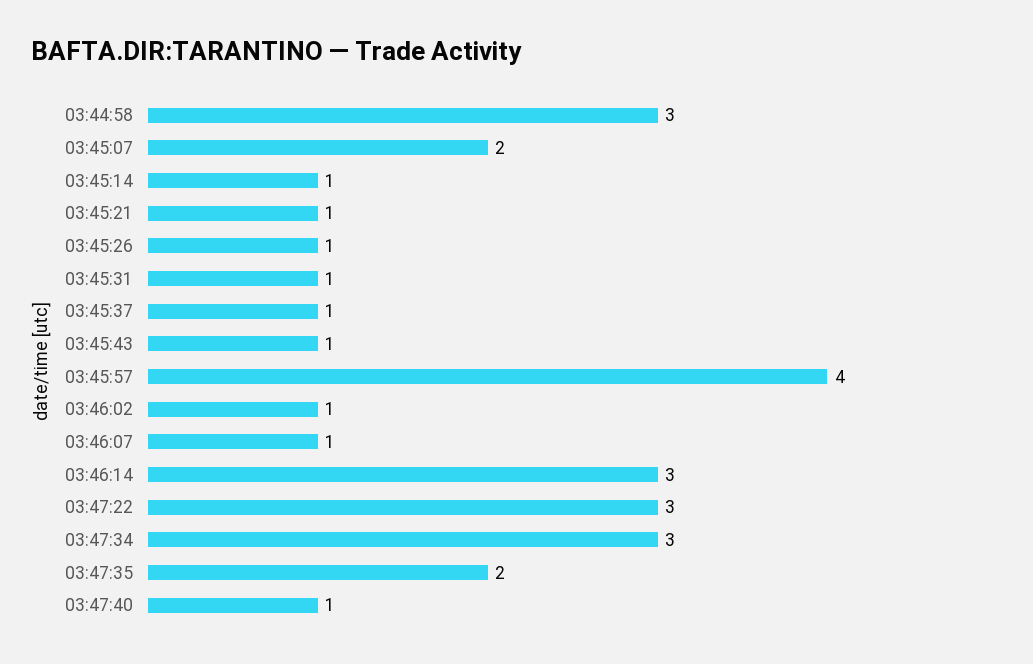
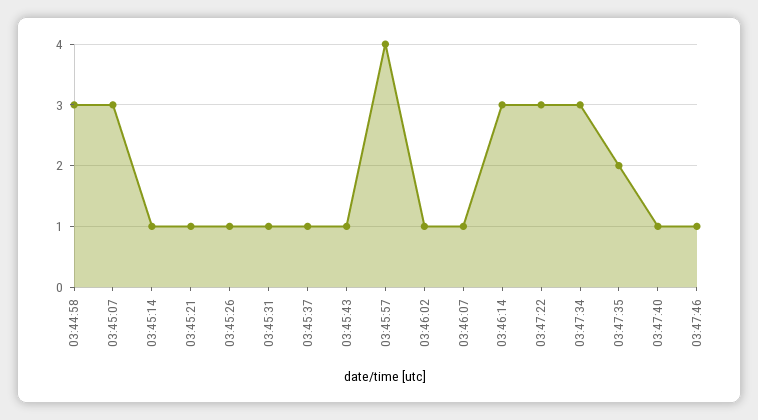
03:45:07: 2 -> 3
03:47:46: none -> 1

